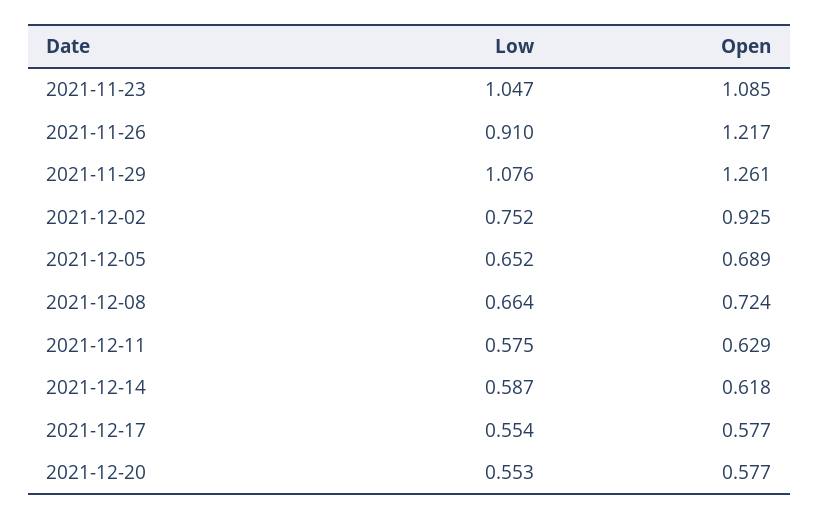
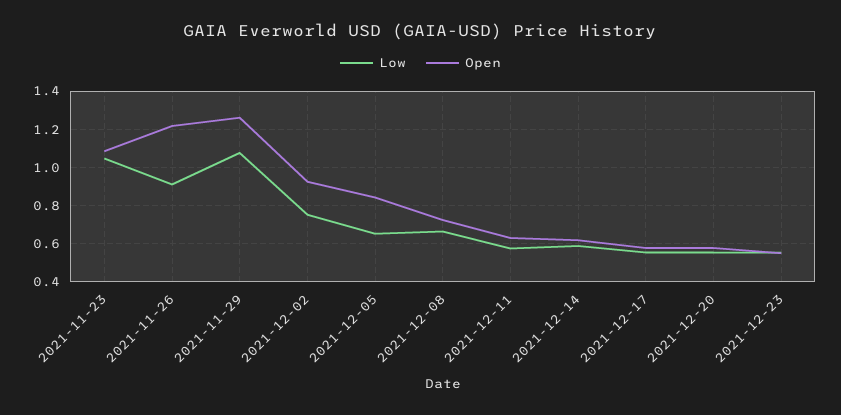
Open, 2021-12-05: 0.689 -> 0.85
Low, 2021-12-23: none -> 0.55
Open, 2021-12-23: none -> 0.55

